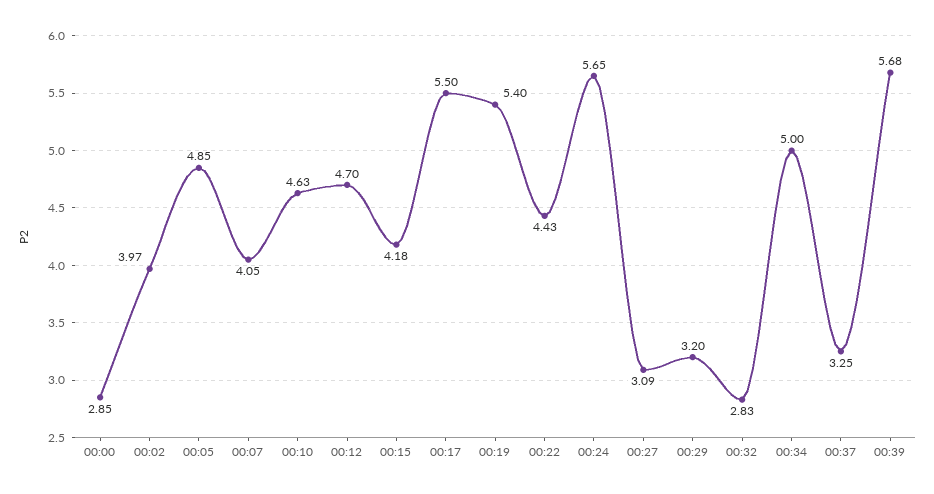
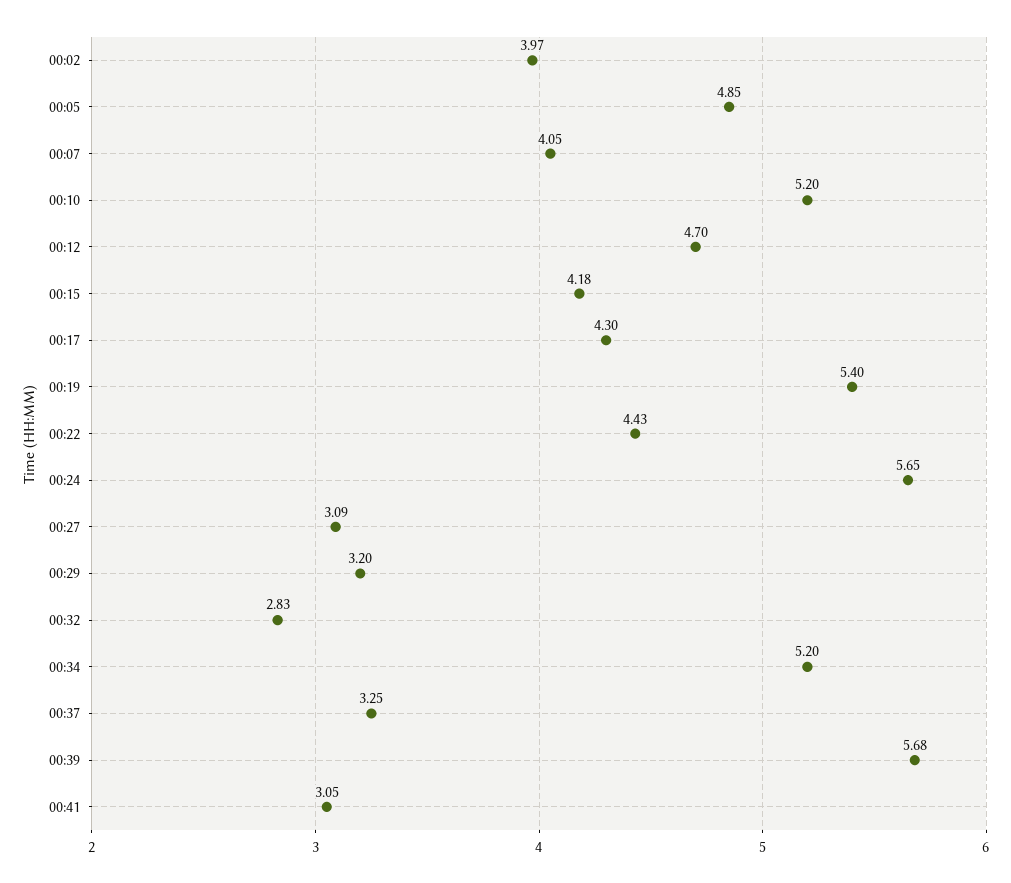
00:00: 2.85 -> none
00:10: 4.63 -> 5.2
00:17: 5.5 -> 4.3
00:34: 5 -> 5.2
00:41: none -> 3.05

